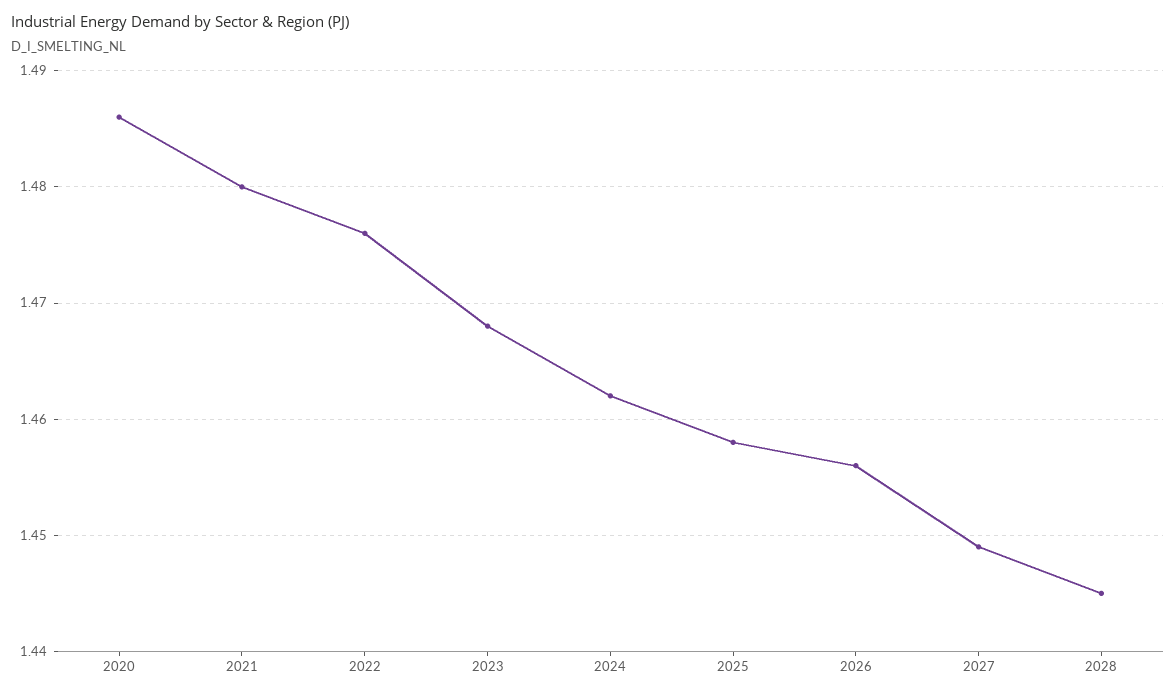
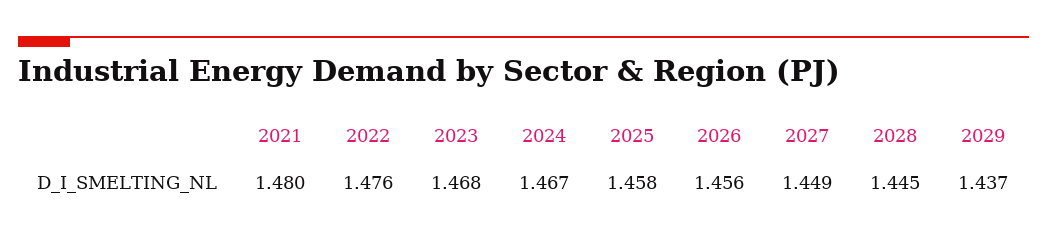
2020: 1.486 -> none
2024: 1.462 -> 1.467
2029: none -> 1.437

